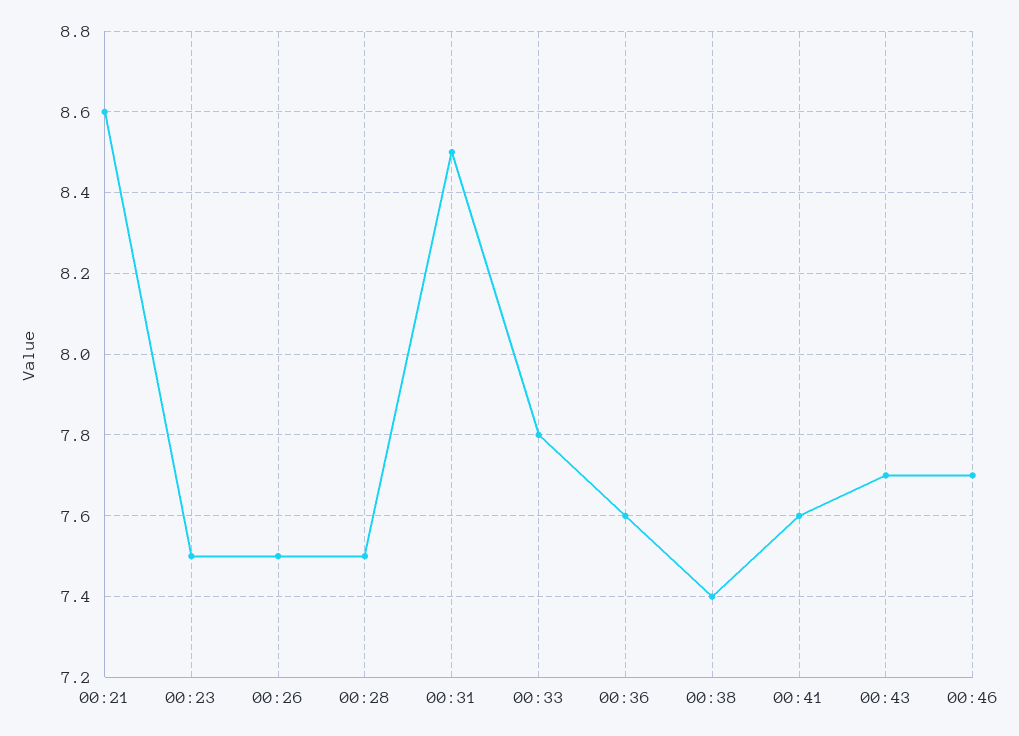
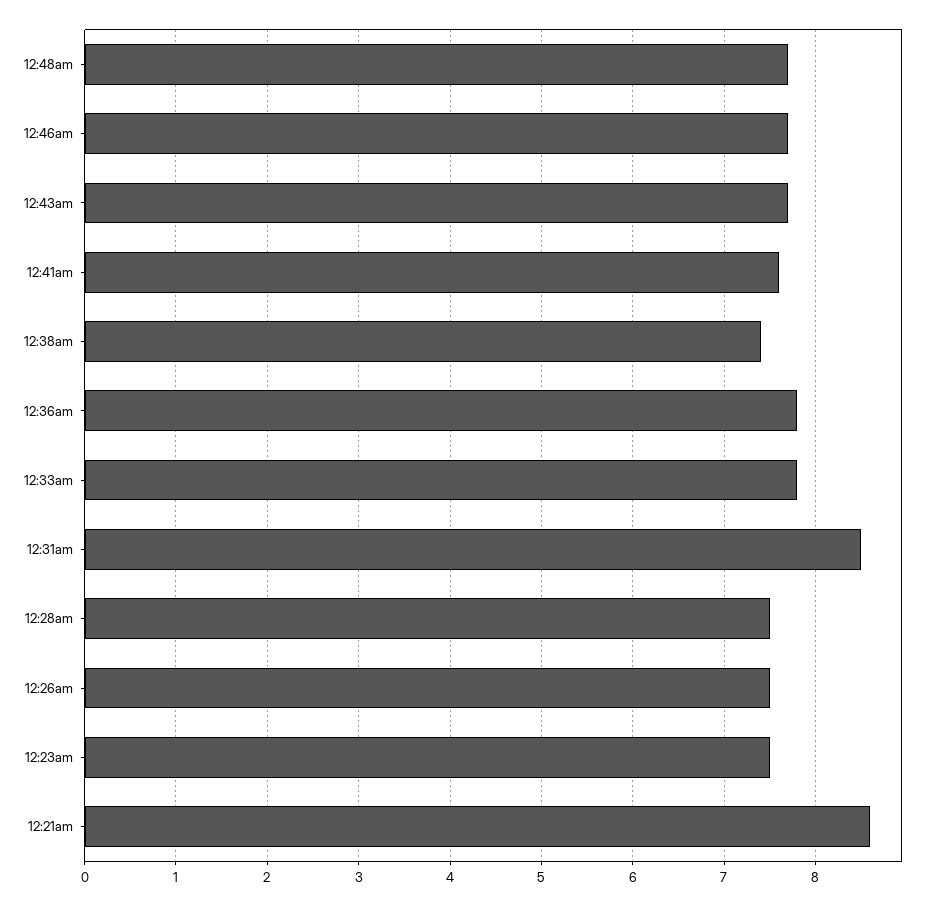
00:36: 7.6 -> 7.8
12:48am: none -> 7.7

